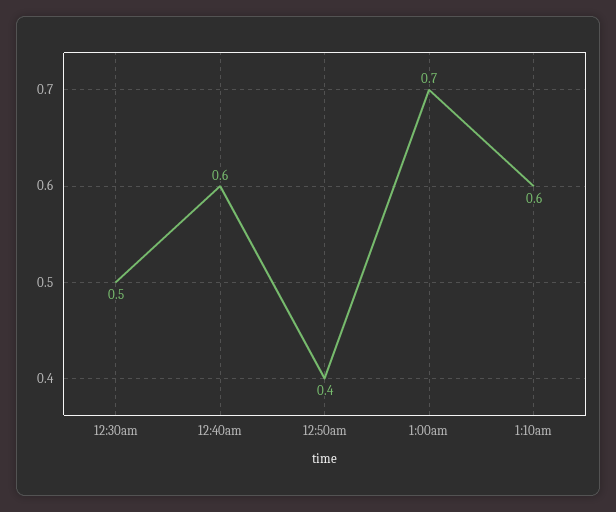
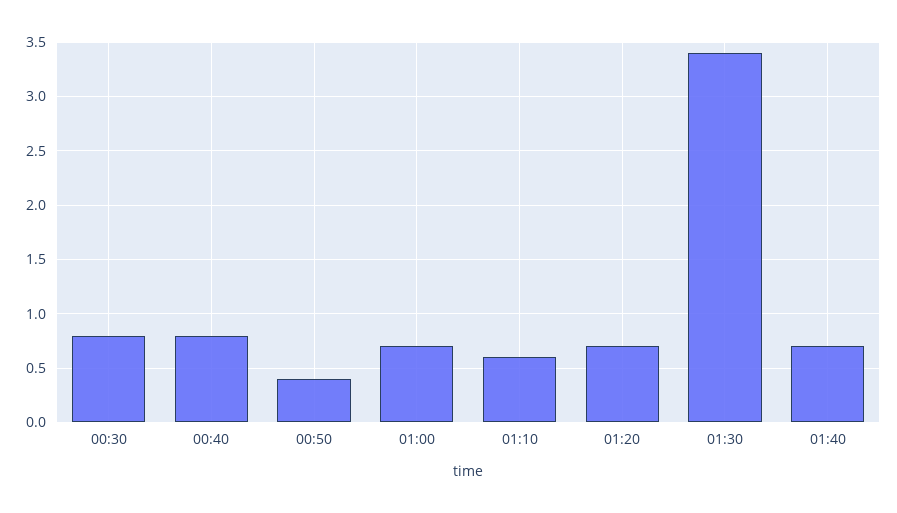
12:30am: 0.5 -> 0.8
12:40am: 0.6 -> 0.8
01:20: none -> 0.7
01:30: none -> 3.4
01:40: none -> 0.7

